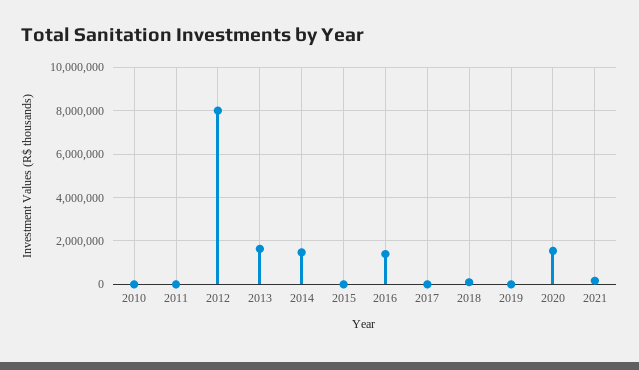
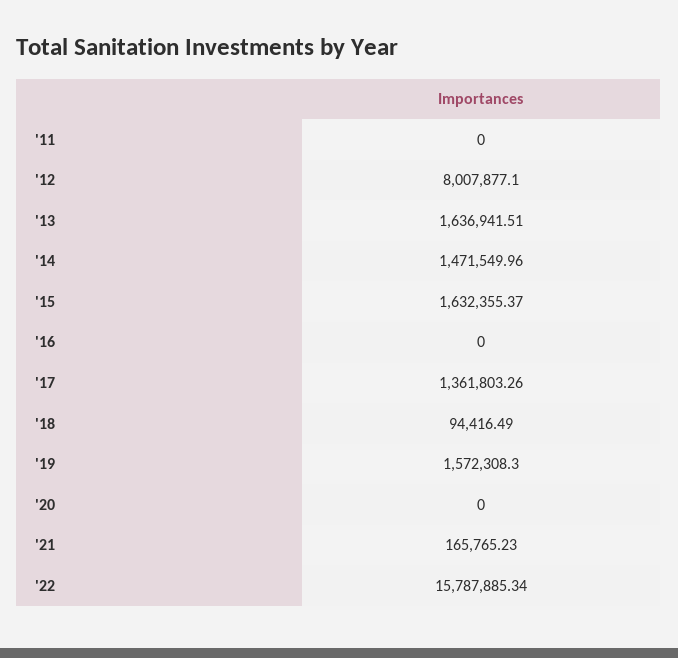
2010: 0 -> none
2015: 0 -> 1632355.37
2016: 1500000 -> 0
2017: 0 -> 1361803.26
2019: 0 -> 1572308.3
2020: 1500000 -> 0
'22: none -> 15787885.34

